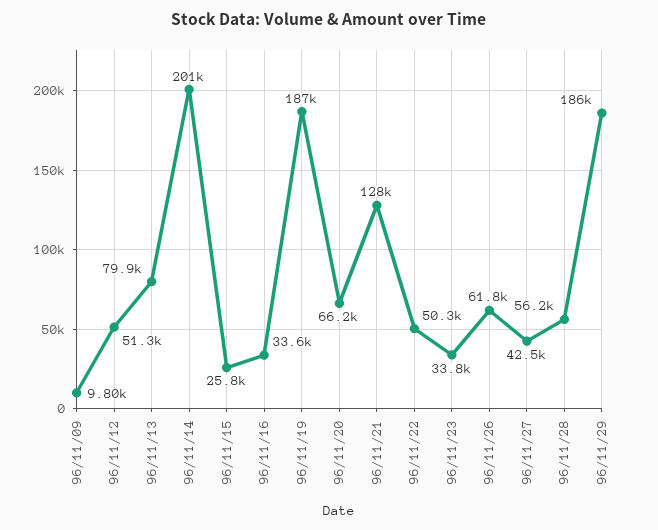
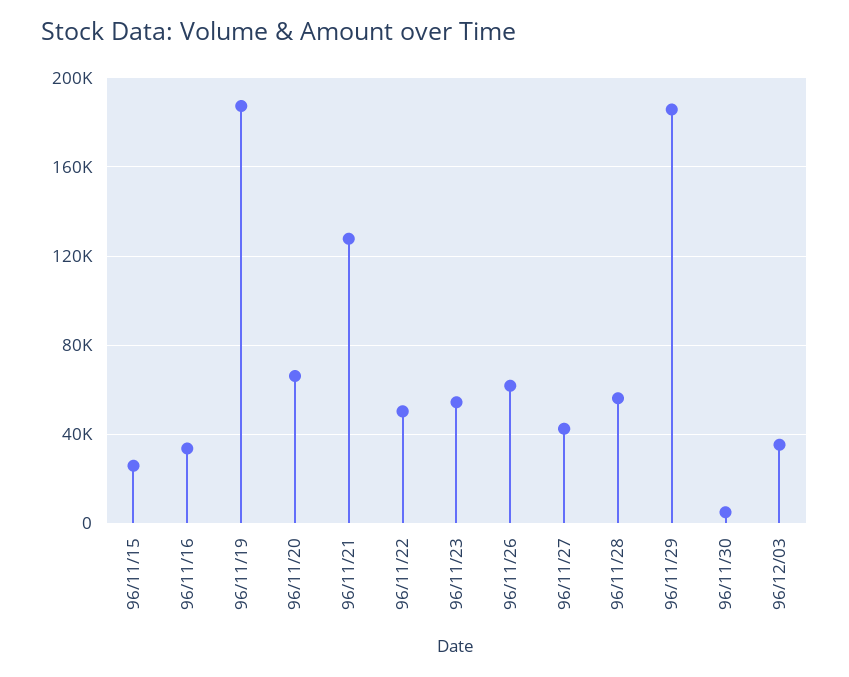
96/11/09: 9800 -> none
96/11/12: 51300 -> none
96/11/13: 79900 -> none
96/11/14: 201000 -> none
96/11/23: 33800 -> 55000
96/11/30: none -> 5000
96/12/03: none -> 35000

